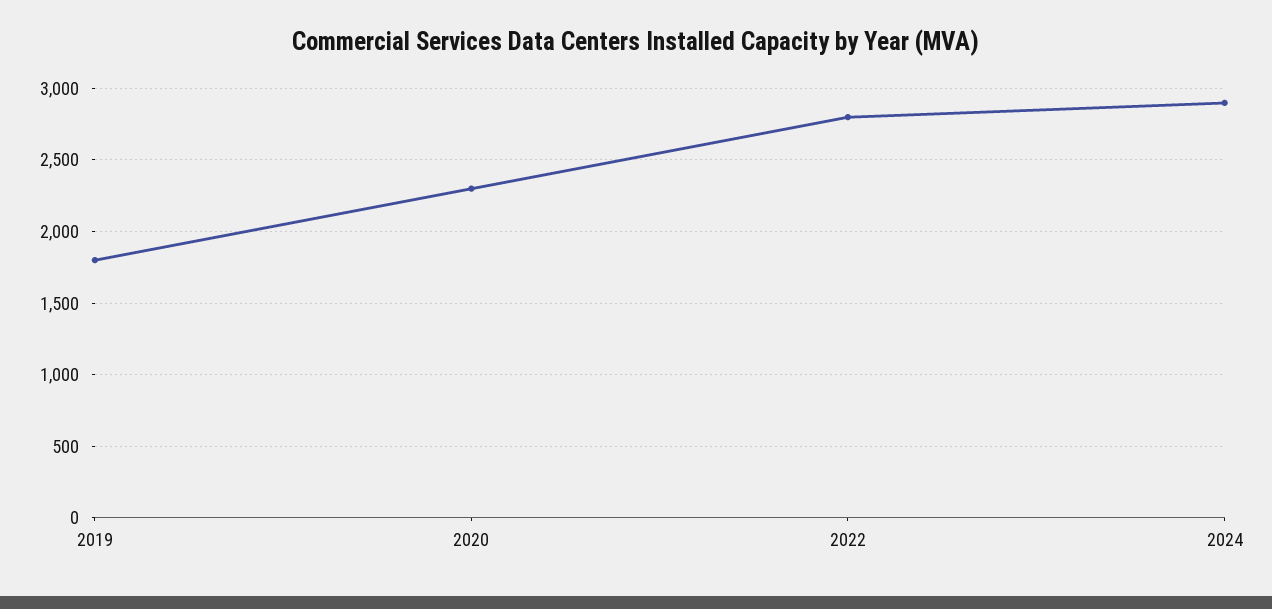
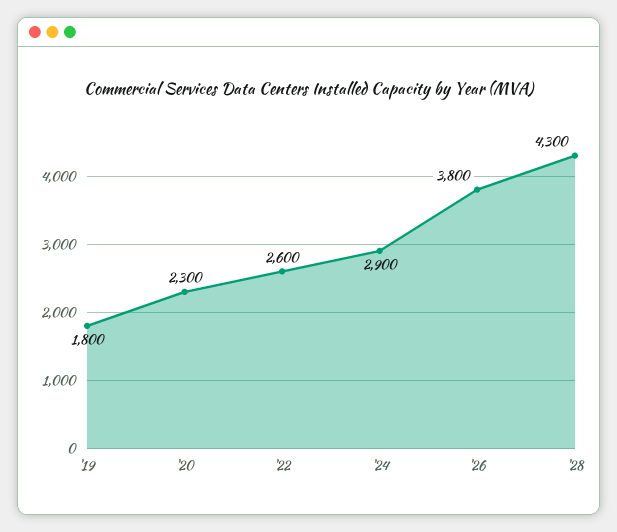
2022: 2800 -> 2600
'26: none -> 3800
'28: none -> 4300

